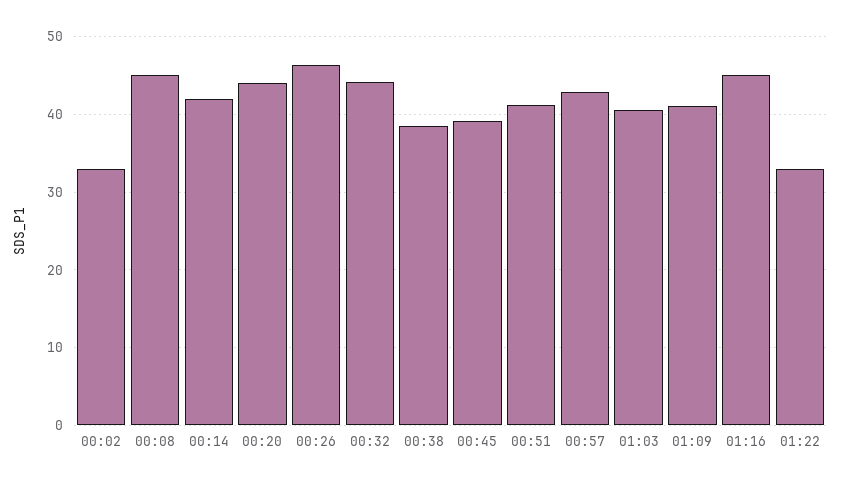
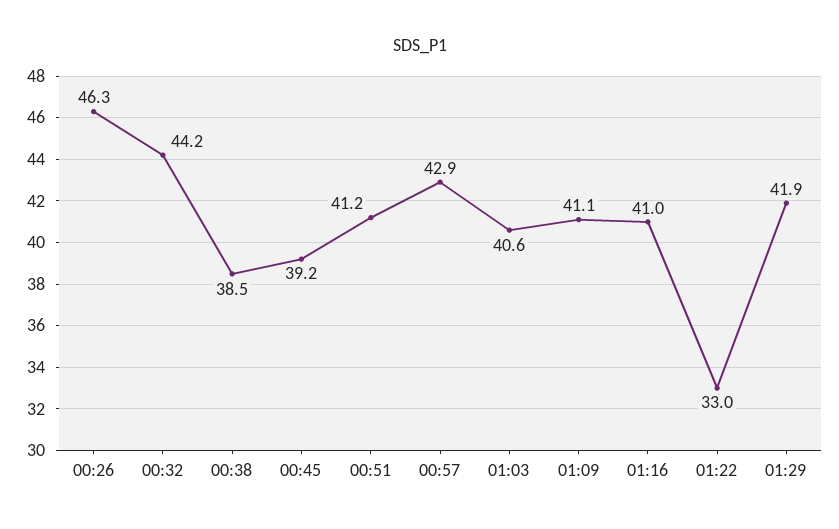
00:02: 33 -> none
00:08: 45 -> none
00:14: 42 -> none
00:20: 44 -> none
01:16: 45 -> 41
01:29: none -> 41.9

